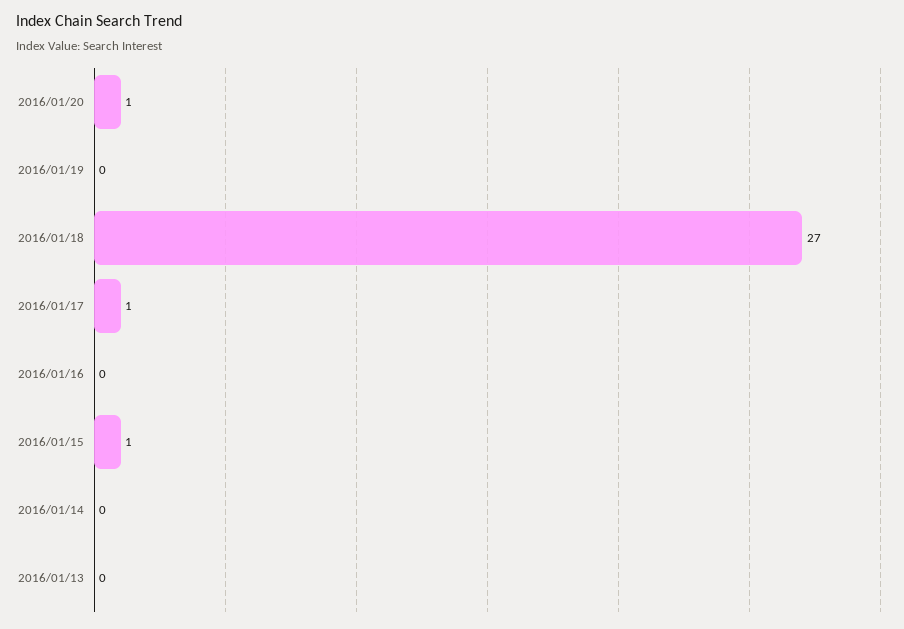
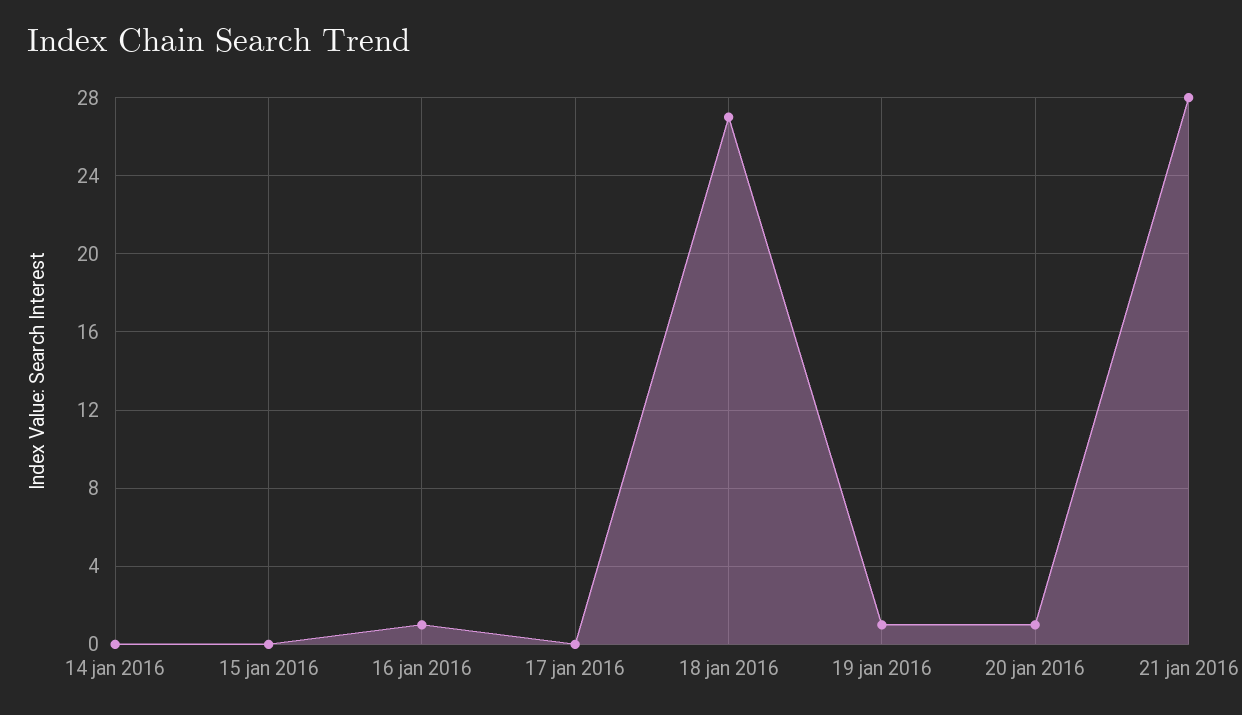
2016/01/19: 0 -> 1
2016/01/17: 1 -> 0
2016/01/16: 0 -> 1
2016/01/15: 1 -> 0
2016/01/13: 0 -> none
21 jan 2016: none -> 28

